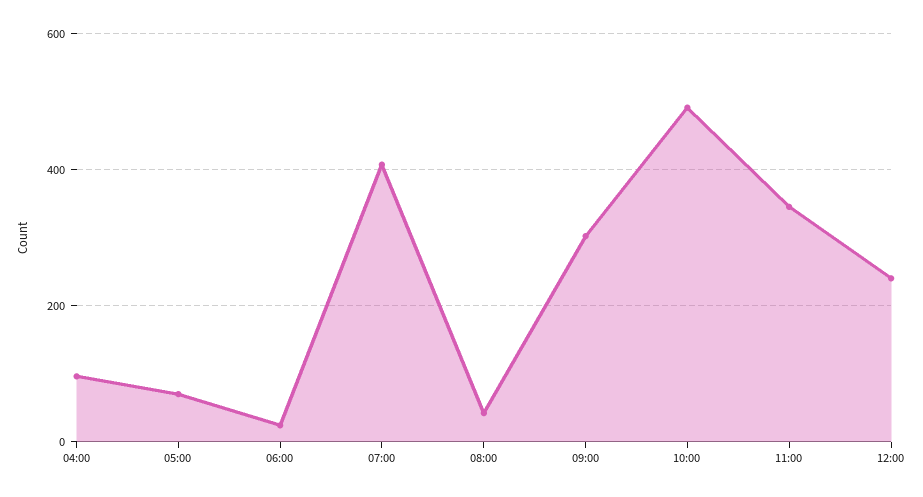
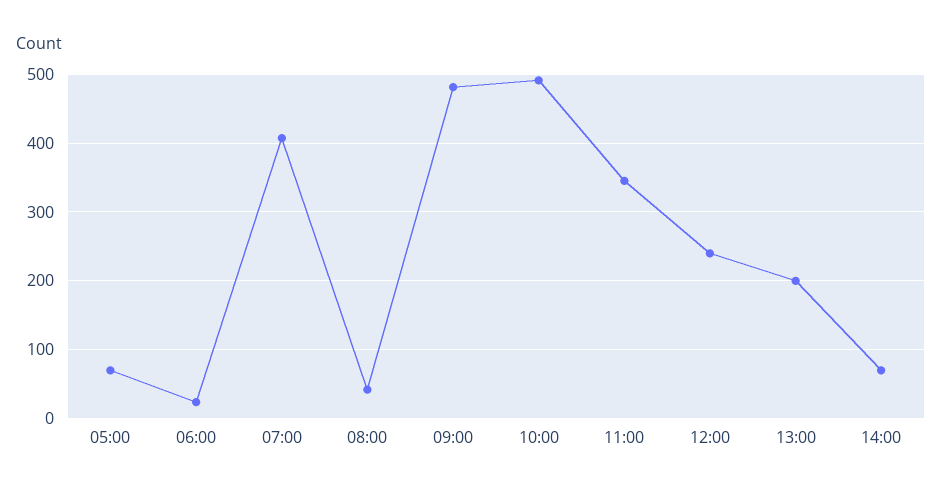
04:00: 100 -> none
09:00: 300 -> 480
13:00: none -> 200
14:00: none -> 70

